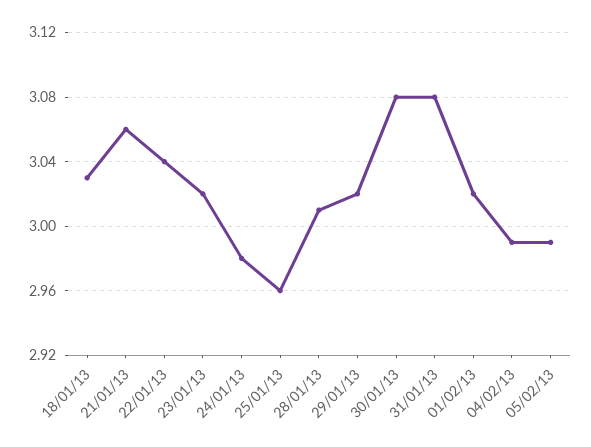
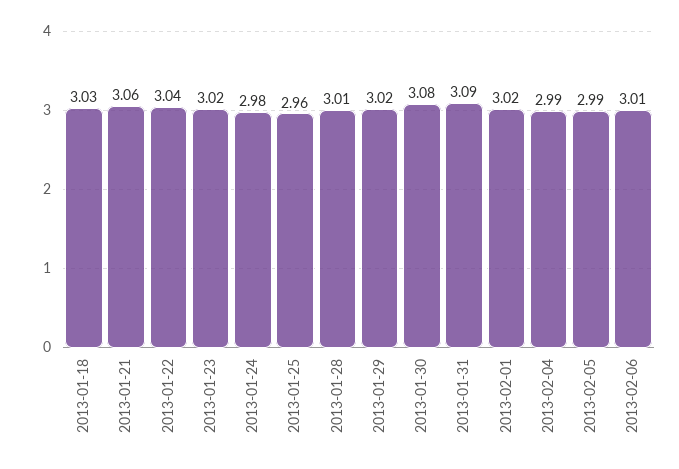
31/01/13: 3.08 -> 3.09
2013-02-06: none -> 3.01

